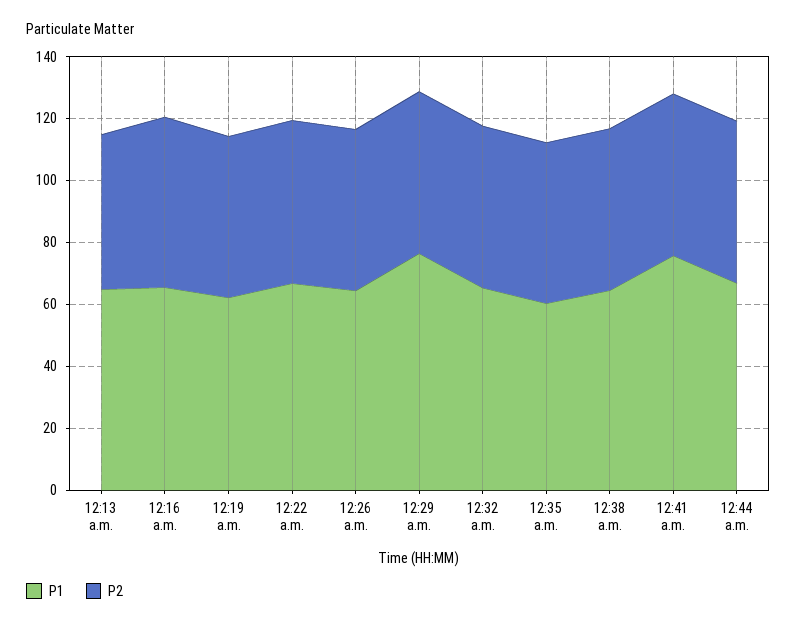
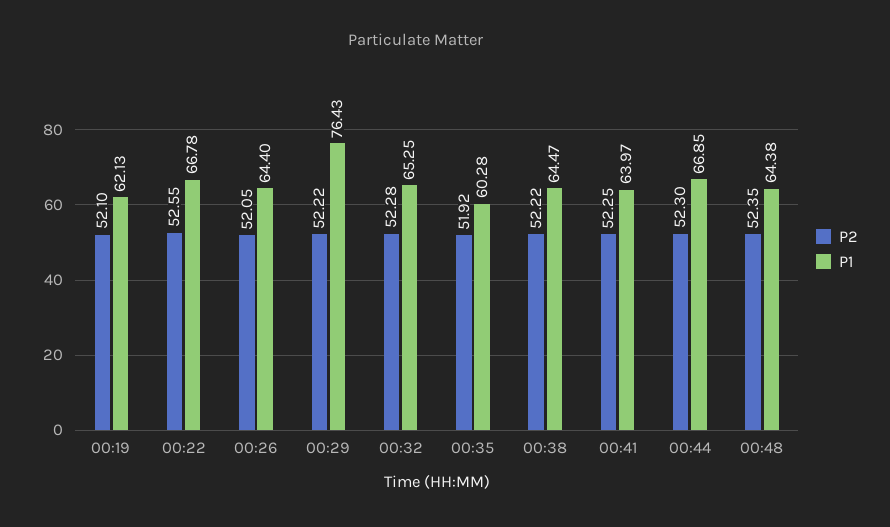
P1, 12:13 a.m.: 65 -> none
P2, 12:13 a.m.: 50 -> none
P1, 12:16 a.m.: 65 -> none
P2, 12:16 a.m.: 55 -> none
P1, 12:41 a.m.: 75 -> 63.97
P2, 00:48: none -> 52.35
P1, 00:48: none -> 64.38

